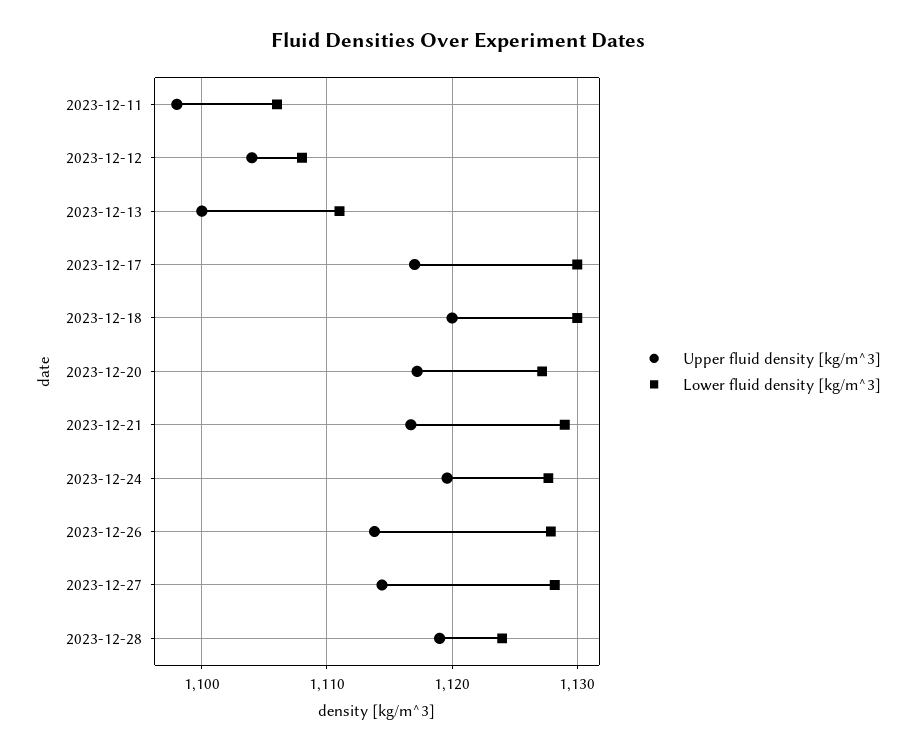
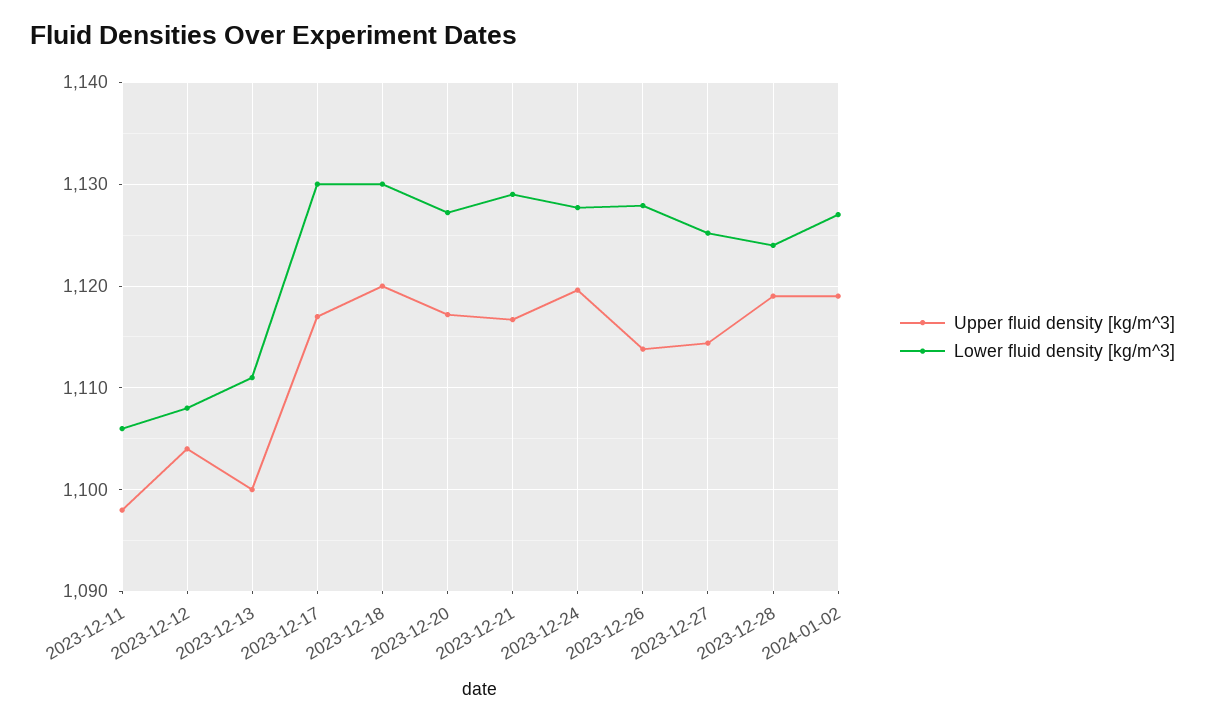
Lower fluid density [kg/m^3], 2023-12-27: 1128 -> 1125
Upper fluid density [kg/m^3], 2024-01-02: none -> 1119
Lower fluid density [kg/m^3], 2024-01-02: none -> 1127

